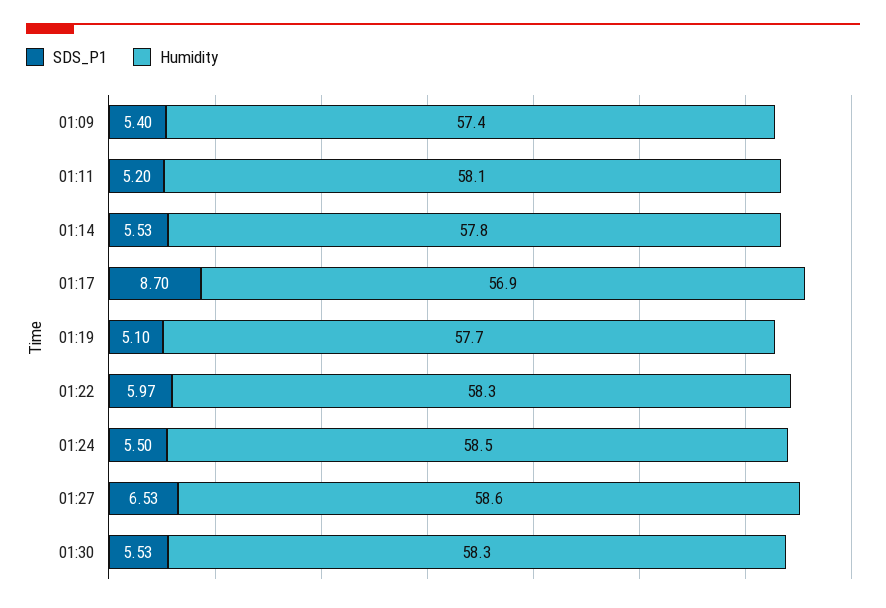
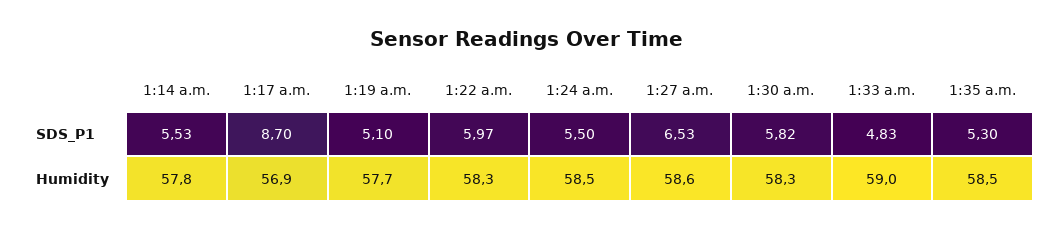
SDS_P1, 01:09: 5.4 -> none
Humidity, 01:09: 57.4 -> none
SDS_P1, 01:11: 5.2 -> none
Humidity, 01:11: 58.1 -> none
SDS_P1, 01:30: 5.53 -> 5.82
SDS_P1, 1:33 a.m.: none -> 4.83
SDS_P1, 1:35 a.m.: none -> 5.3
Humidity, 1:33 a.m.: none -> 59
Humidity, 1:35 a.m.: none -> 58.5

